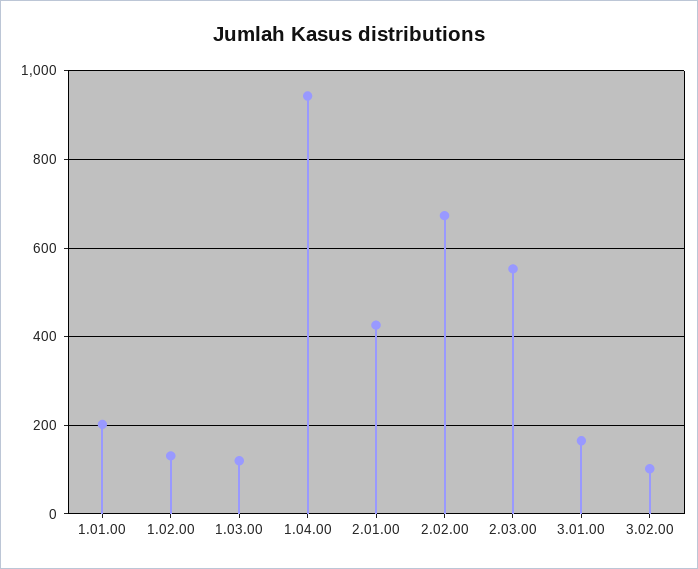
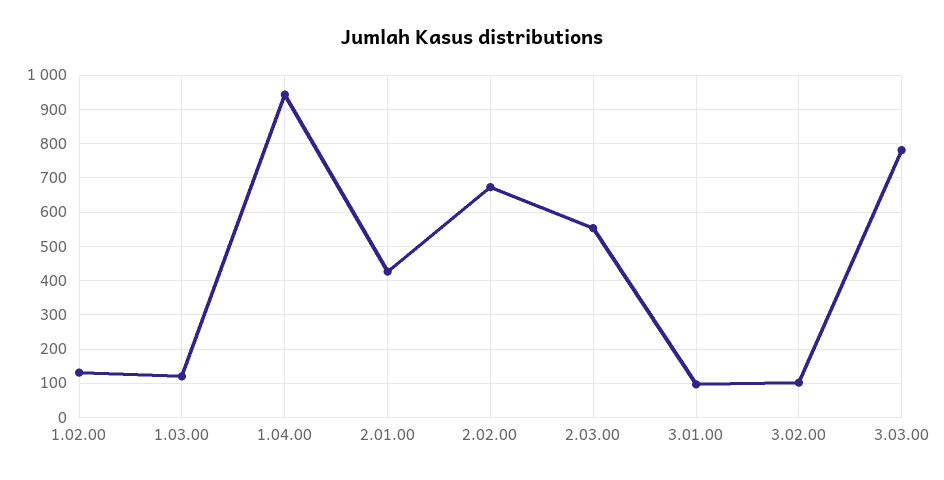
1.01.00: 200 -> none
3.01.00: 160 -> 100
3.03.00: none -> 780

